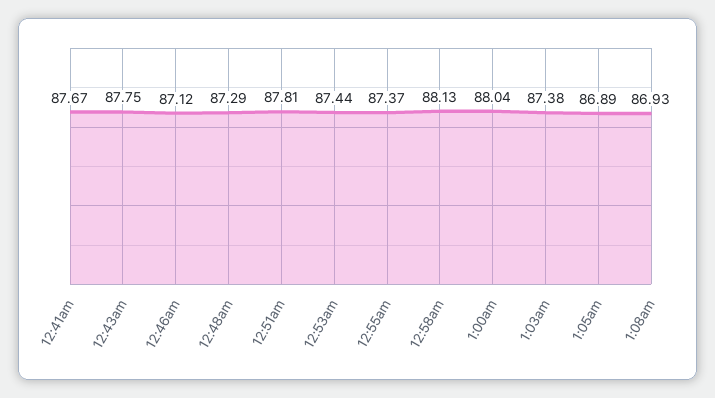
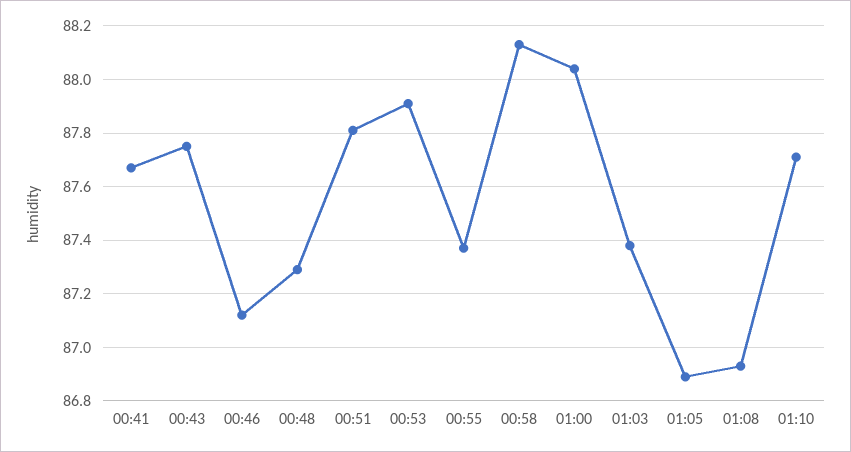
12:53am: 87.44 -> 87.9
01:10: none -> 87.7

